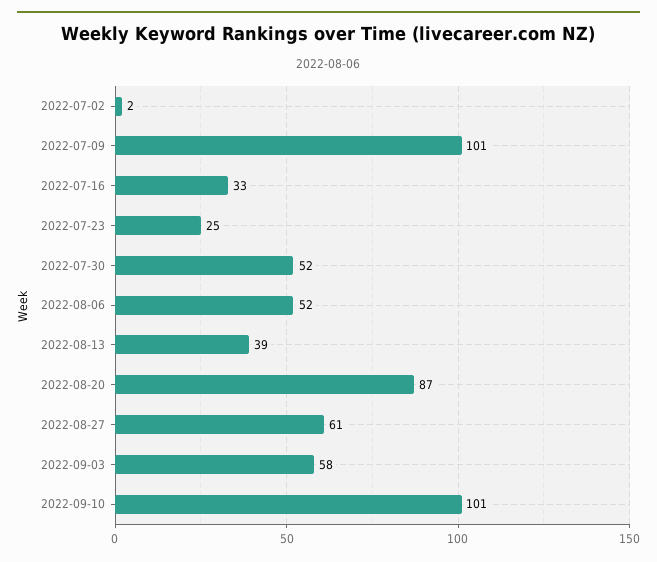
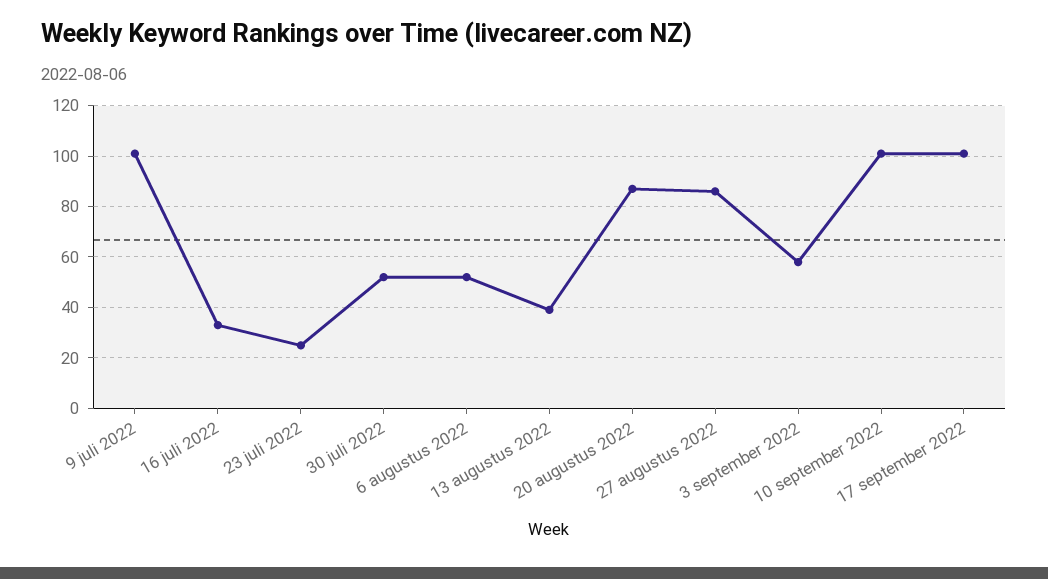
2022-07-02: 2 -> none
2022-08-27: 61 -> 85
17 september 2022: none -> 100

